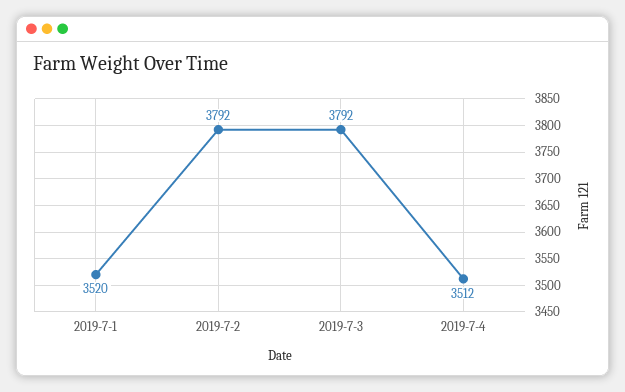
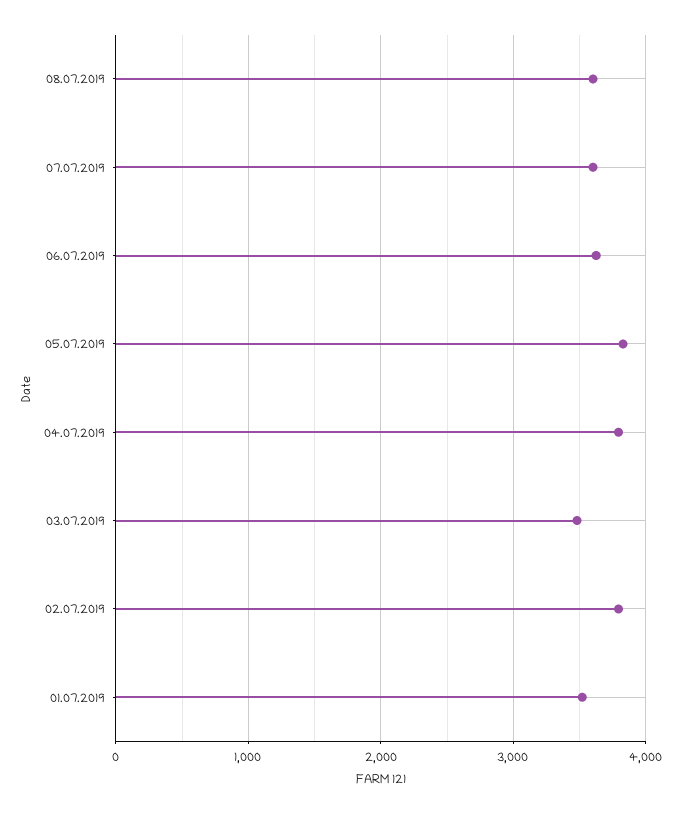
2019-7-3: 3792 -> 3500
2019-7-4: 3512 -> 3800
08.07.2019: none -> 3600
07.07.2019: none -> 3600
06.07.2019: none -> 3600
05.07.2019: none -> 3800

